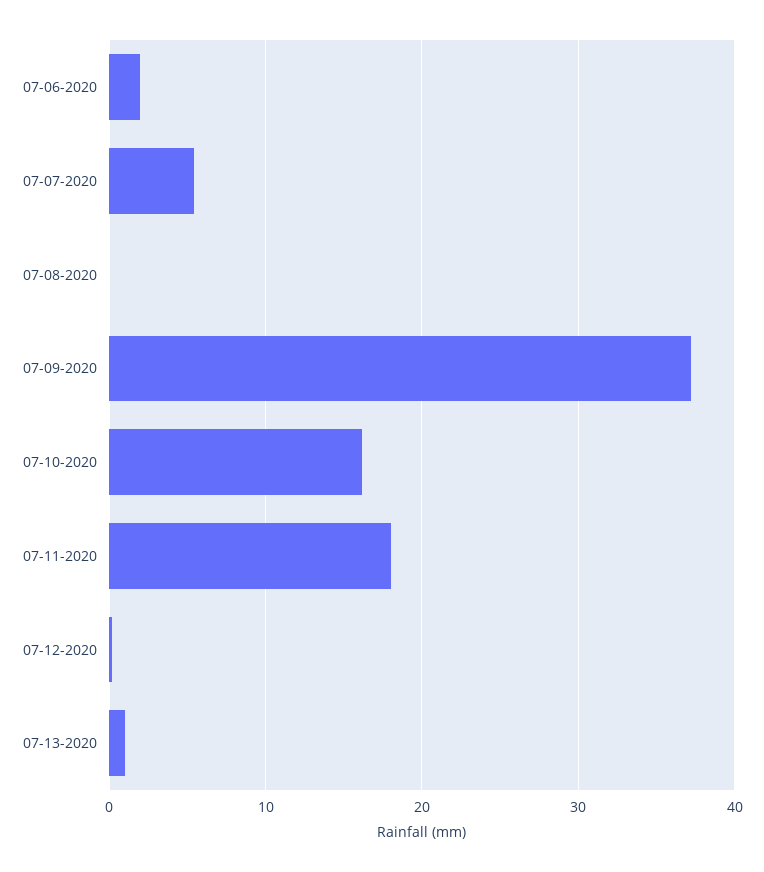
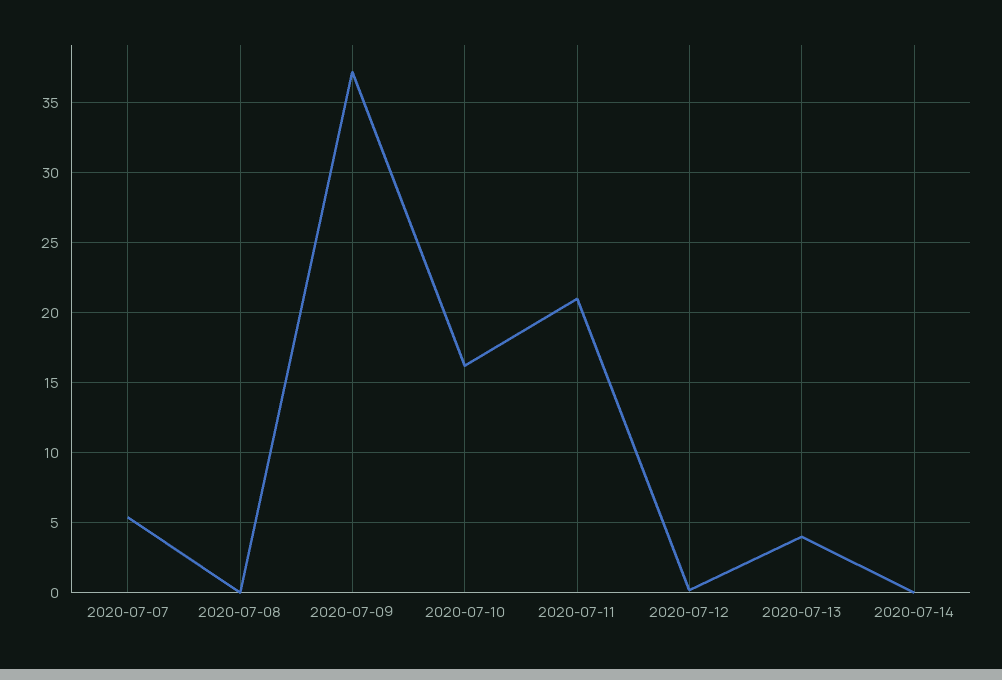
07-06-2020: 2 -> none
07-11-2020: 18 -> 21
07-13-2020: 1 -> 4
2020-07-14: none -> 0

